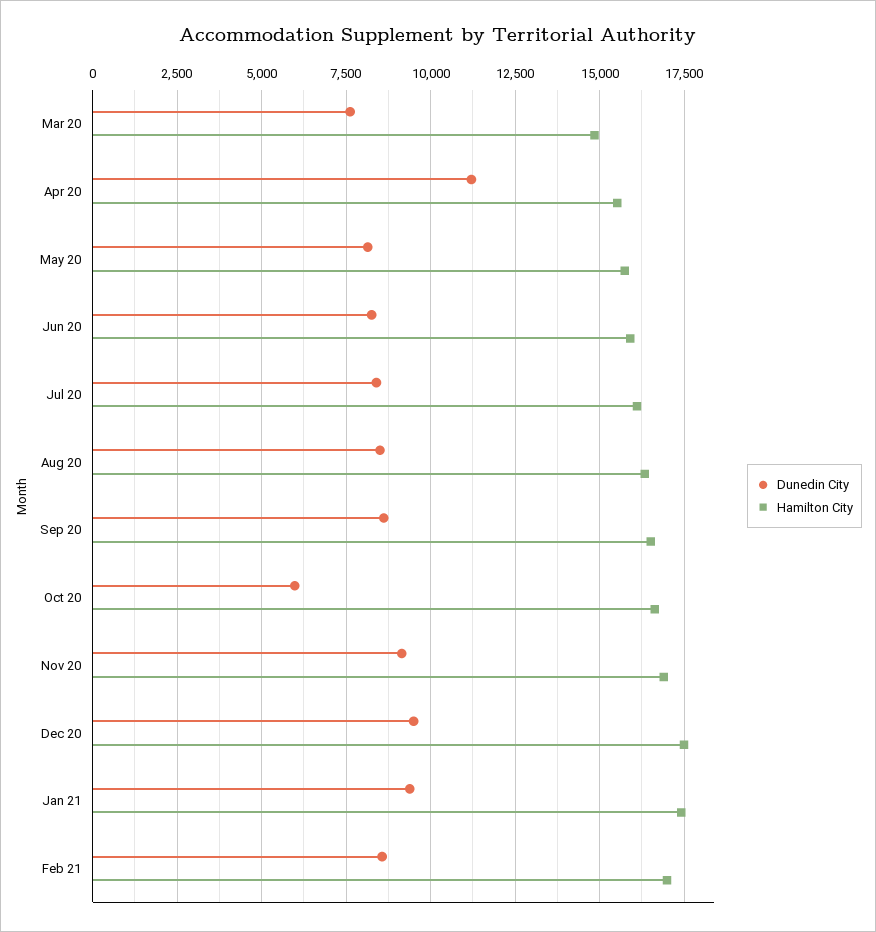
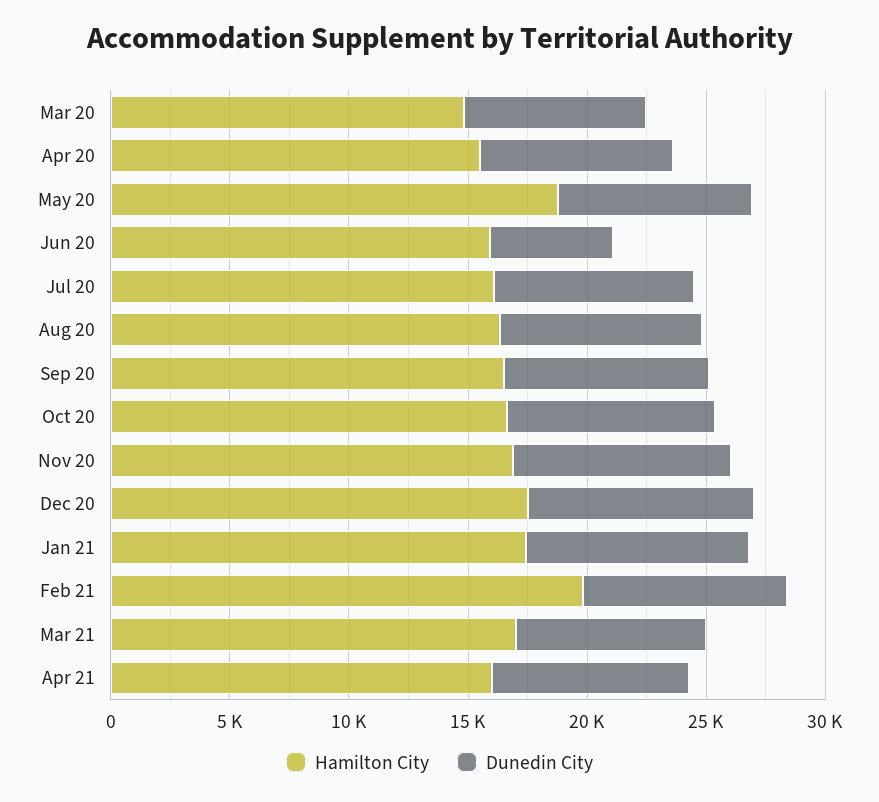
Dunedin City, Apr 20: 11250 -> 8000
Hamilton City, May 20: 15750 -> 19000
Dunedin City, Jun 20: 8250 -> 5000
Dunedin City, Oct 20: 6000 -> 9000
Hamilton City, Feb 21: 17000 -> 20000
Hamilton City, Mar 21: none -> 17000
Dunedin City, Mar 21: none -> 8000
Hamilton City, Apr 21: none -> 16000
Dunedin City, Apr 21: none -> 8000

